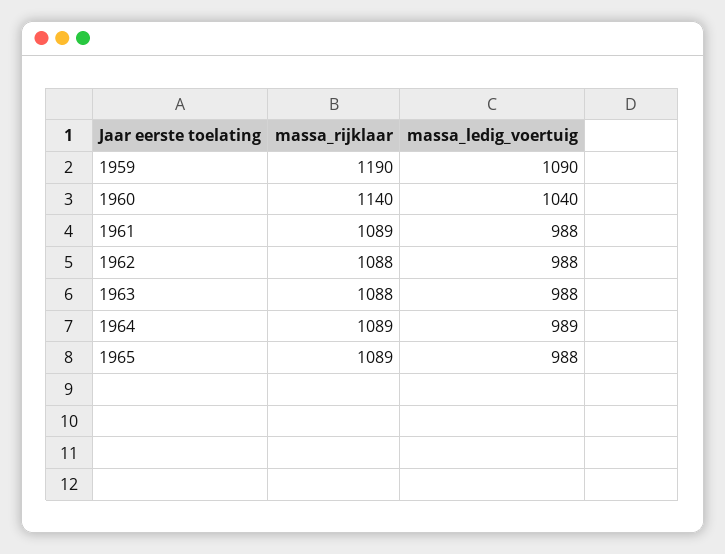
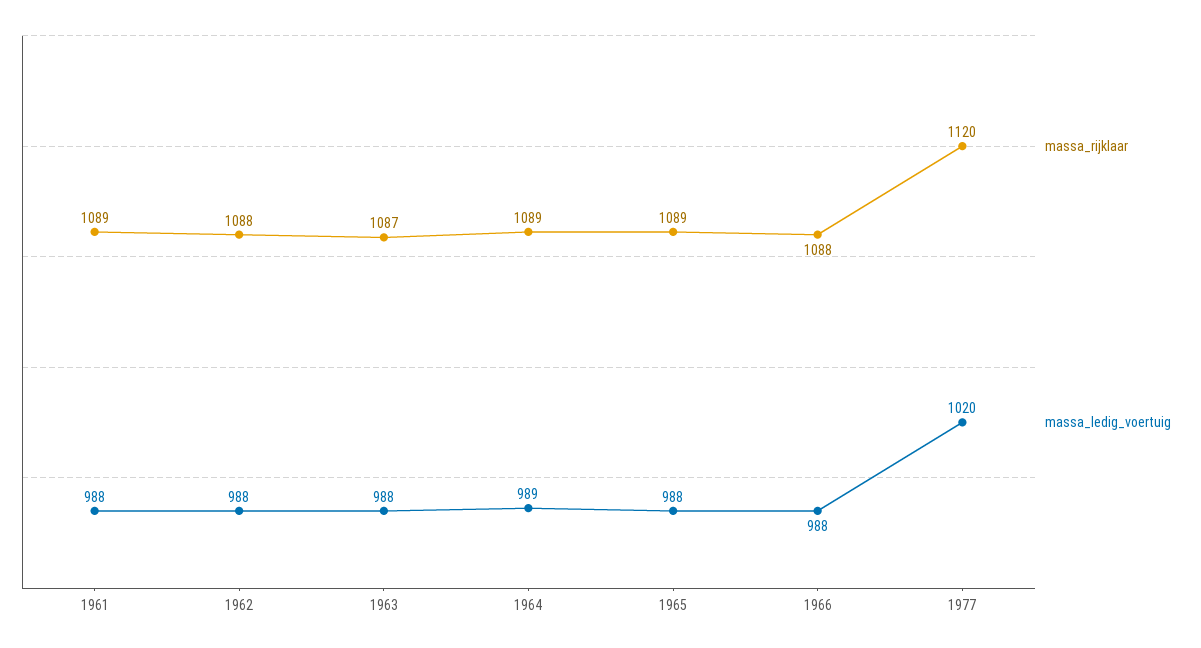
massa_rijklaar, 1959: 1190 -> none
massa_ledig_voertuig, 1959: 1090 -> none
massa_rijklaar, 1960: 1140 -> none
massa_ledig_voertuig, 1960: 1040 -> none
massa_rijklaar, 1963: 1088 -> 1087
massa_rijklaar, 1966: none -> 1088
massa_ledig_voertuig, 1966: none -> 988
massa_rijklaar, 1977: none -> 1120
massa_ledig_voertuig, 1977: none -> 1020

